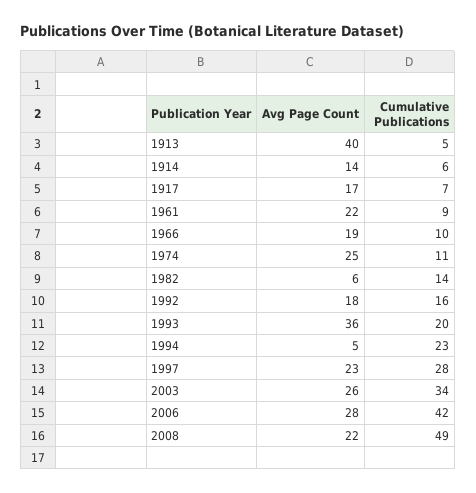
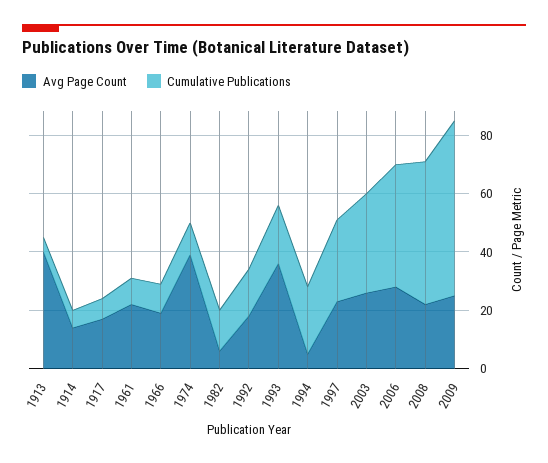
Avg Page Count, 1974: 25 -> 40
Avg Page Count, 2009: none -> 25
Cumulative Publications, 2009: none -> 60

